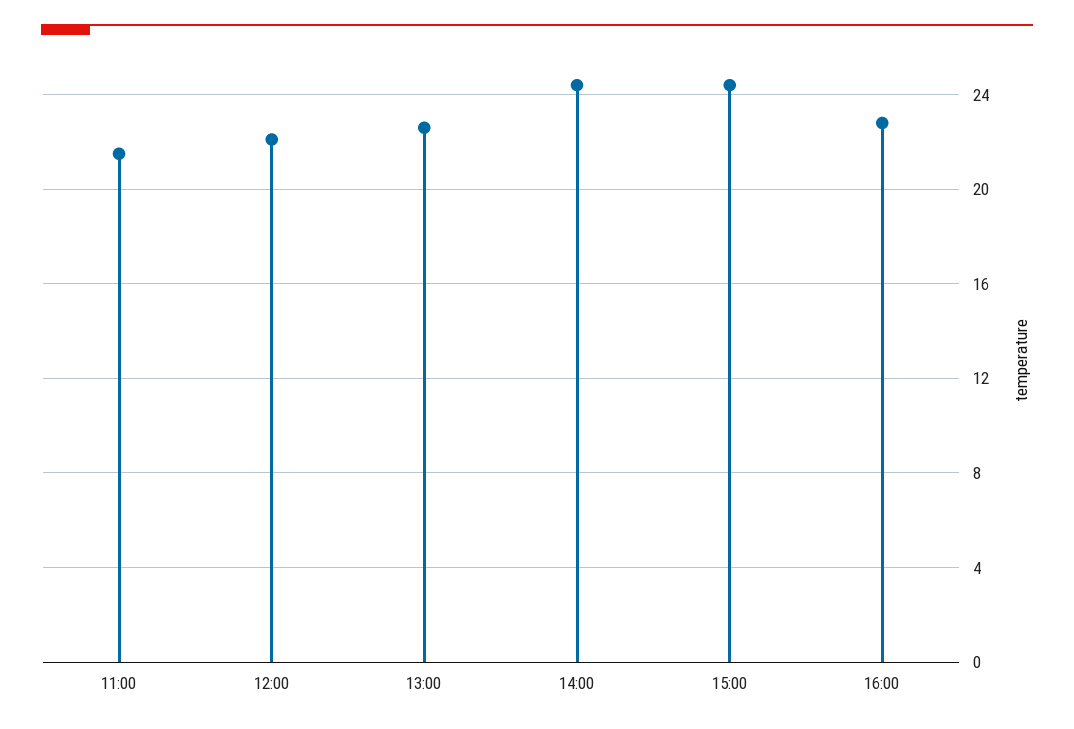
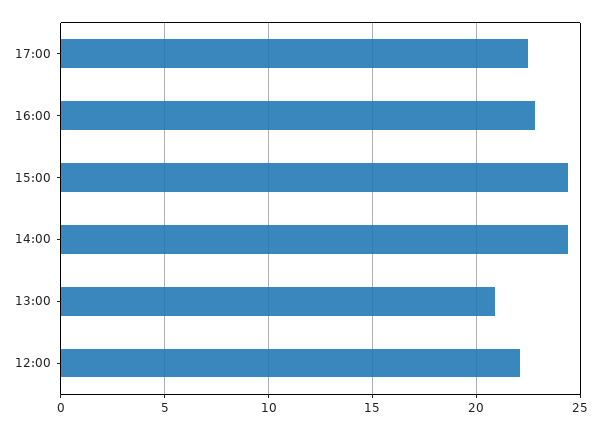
11:00: 21.5 -> none
13:00: 22.5 -> 21
17:00: none -> 22.5

